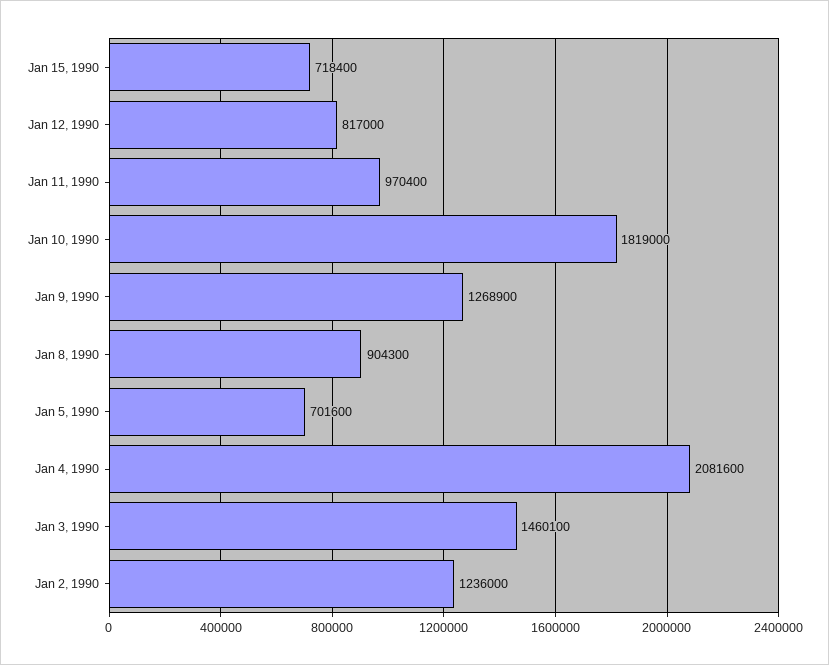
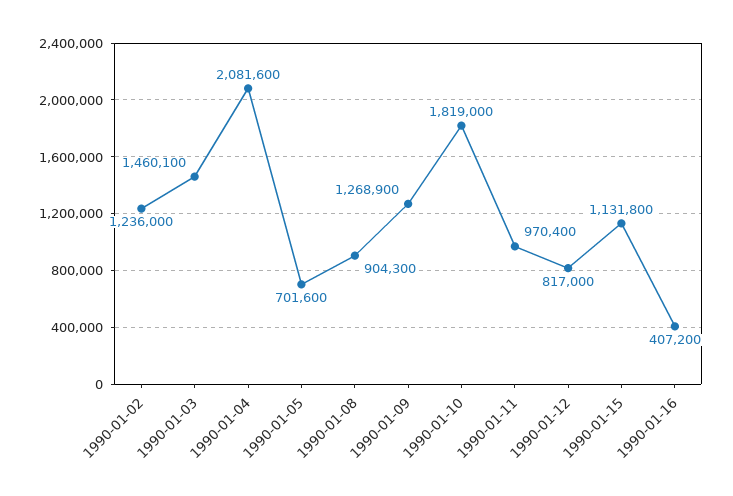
Jan 15, 1990: 718400 -> 1131800
1990-01-16: none -> 407200

